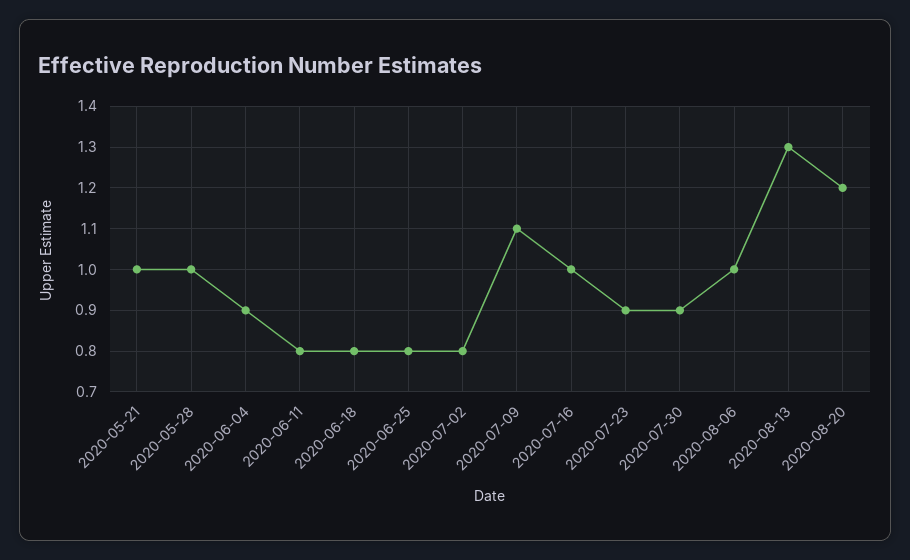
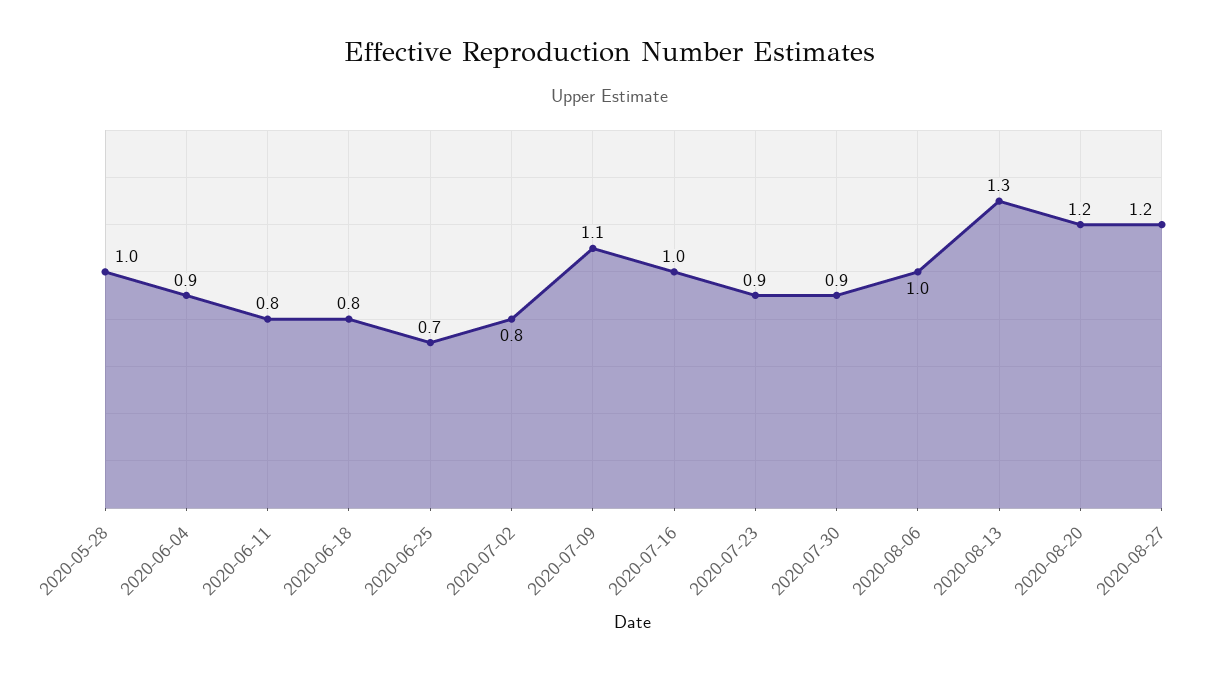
2020-05-21: 1 -> none
2020-06-25: 0.8 -> 0.7
2020-08-27: none -> 1.2

